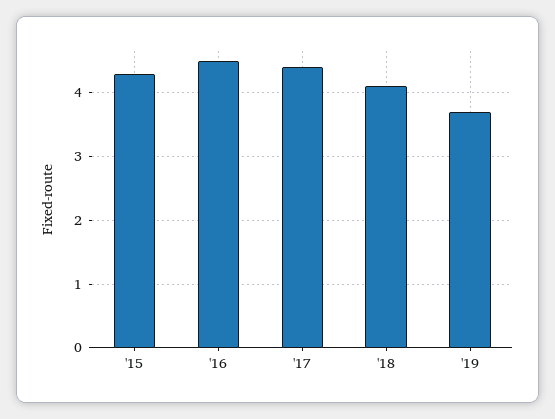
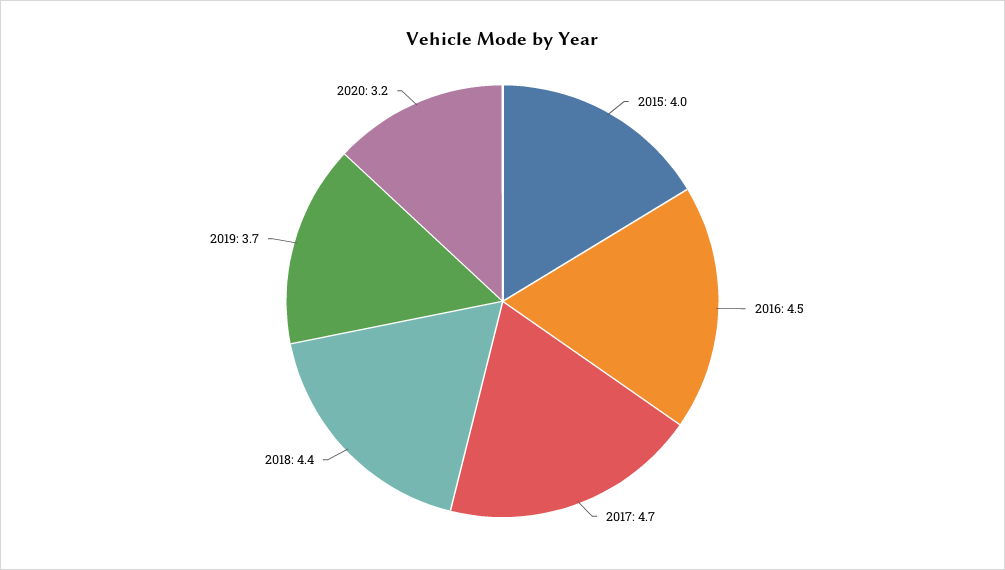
'15: 4.3 -> 4
'17: 4.4 -> 4.7
'18: 4.1 -> 4.4
2020: none -> 3.2

